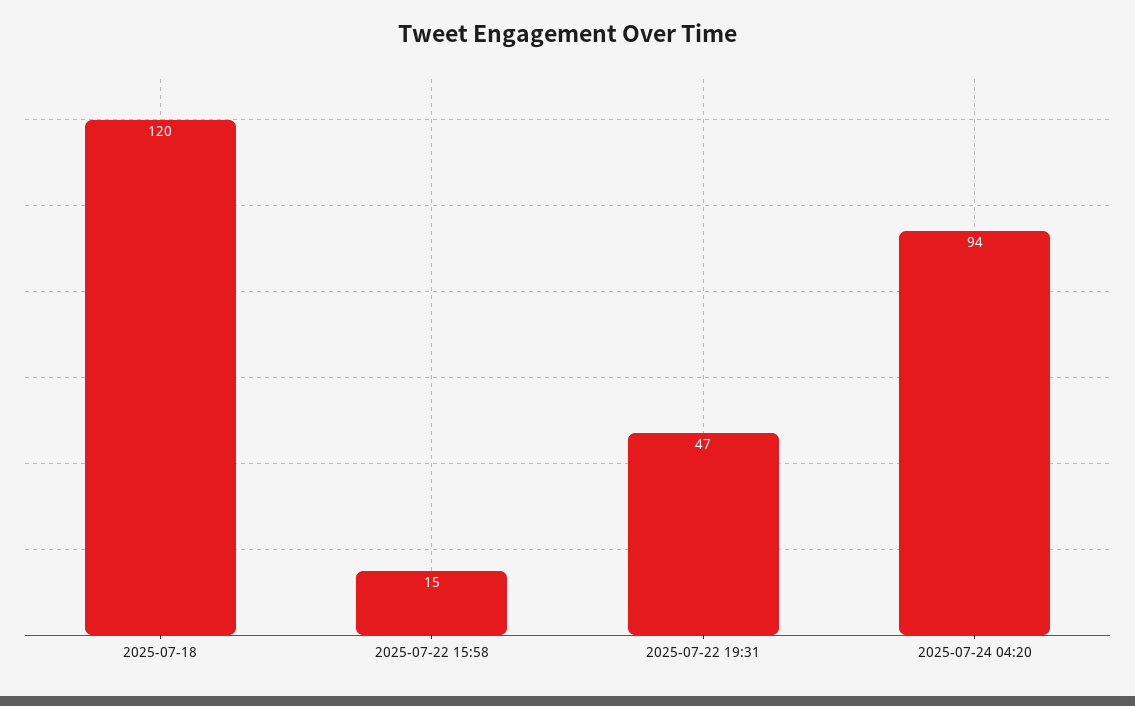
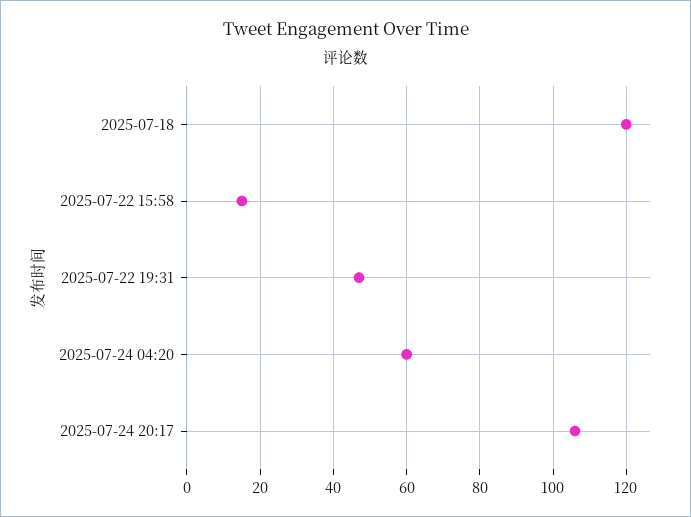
2025-07-24 04:20: 94 -> 60
2025-07-24 20:17: none -> 105

